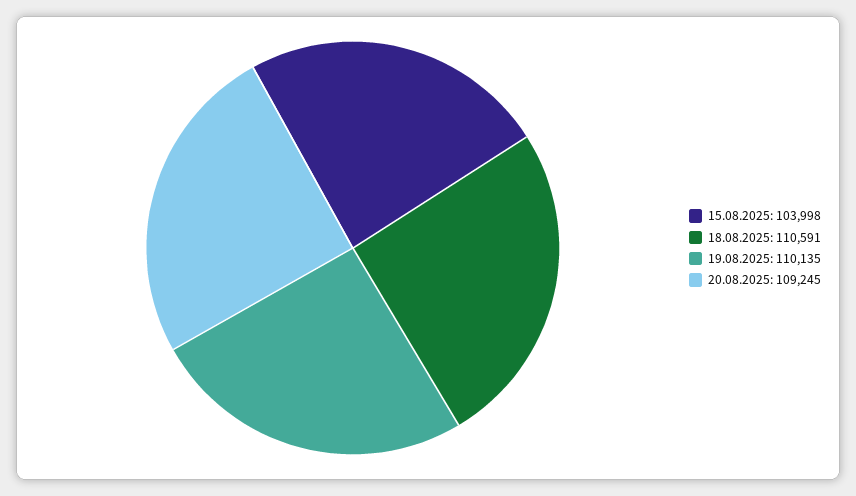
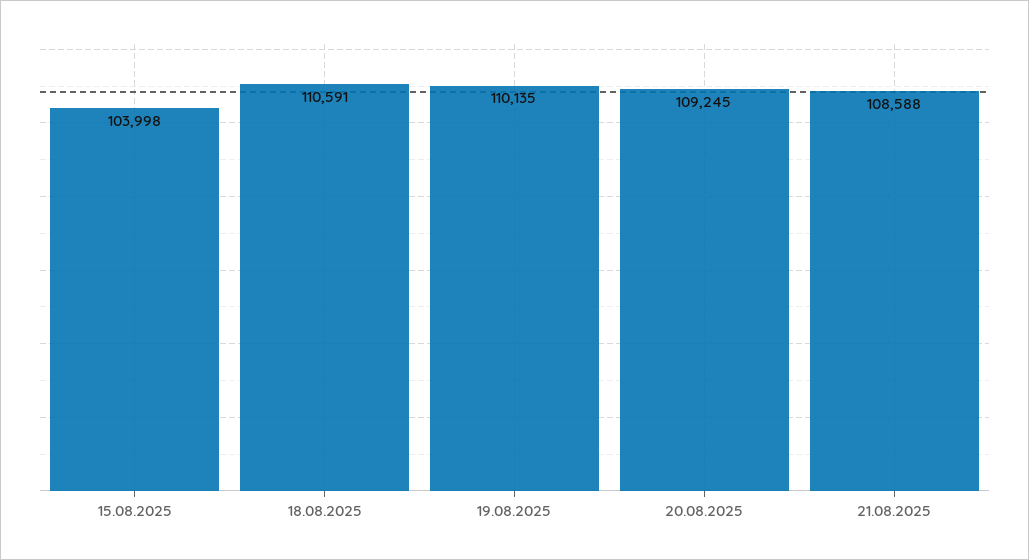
21.08.2025: none -> 108588

